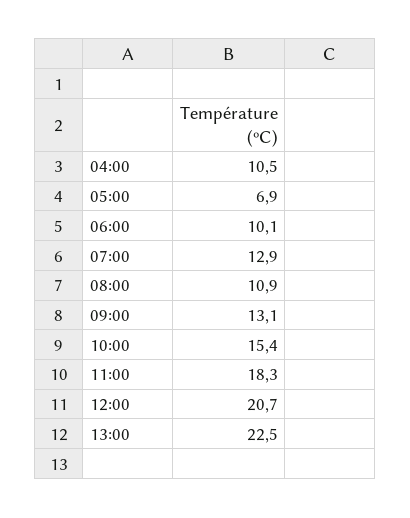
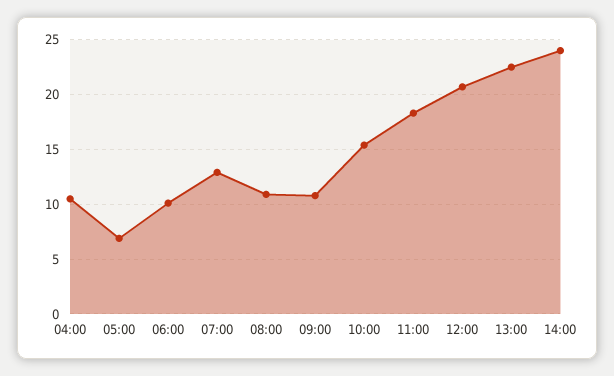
09:00: 13.1 -> 11
14:00: none -> 24

